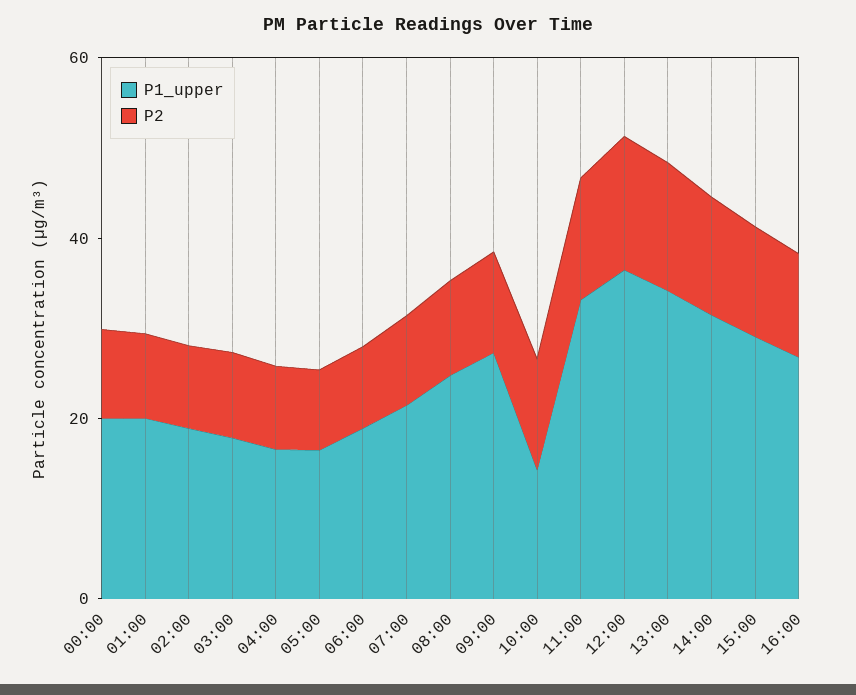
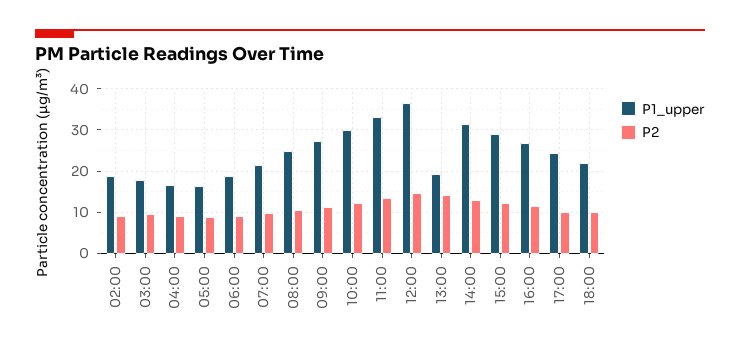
P1_upper, 00:00: 20 -> none
P2, 00:00: 10 -> none
P1_upper, 01:00: 20 -> none
P2, 01:00: 10 -> none
P1_upper, 10:00: 15 -> 30
P1_upper, 13:00: 35 -> 20
P1_upper, 17:00: none -> 24
P2, 17:00: none -> 10
P1_upper, 18:00: none -> 22
P2, 18:00: none -> 10

